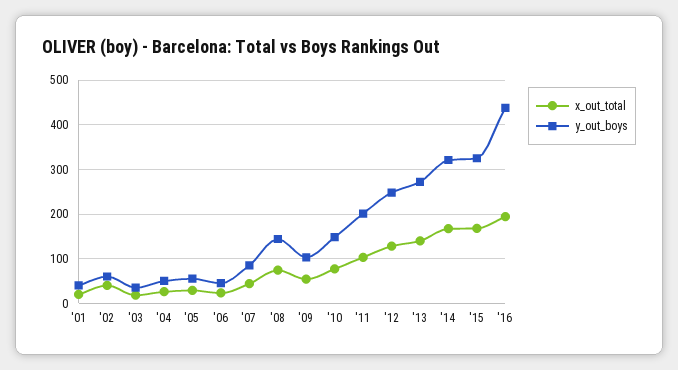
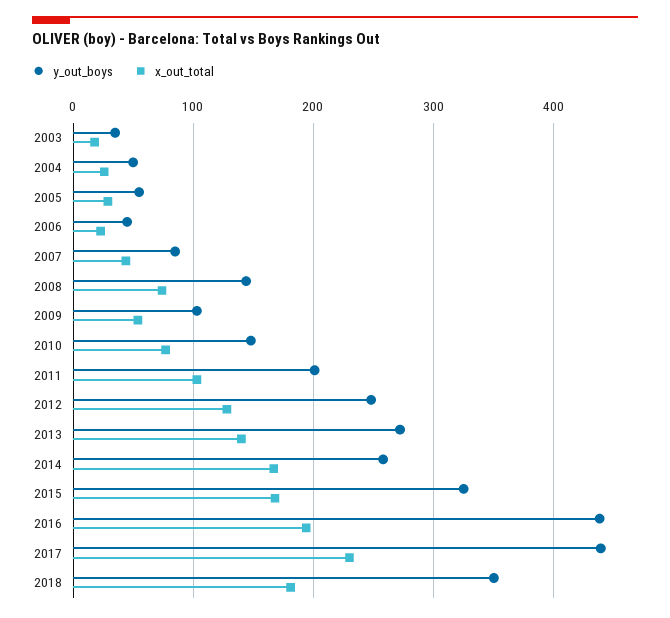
x_out_total, '01: 20 -> none
y_out_boys, '01: 40 -> none
x_out_total, '02: 40 -> none
y_out_boys, '02: 60 -> none
y_out_boys, '14: 320 -> 260
y_out_boys, 2017: none -> 440
x_out_total, 2017: none -> 230
y_out_boys, 2018: none -> 350
x_out_total, 2018: none -> 180

